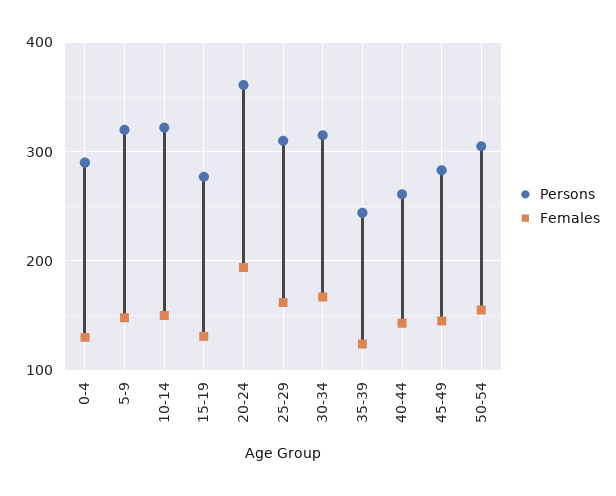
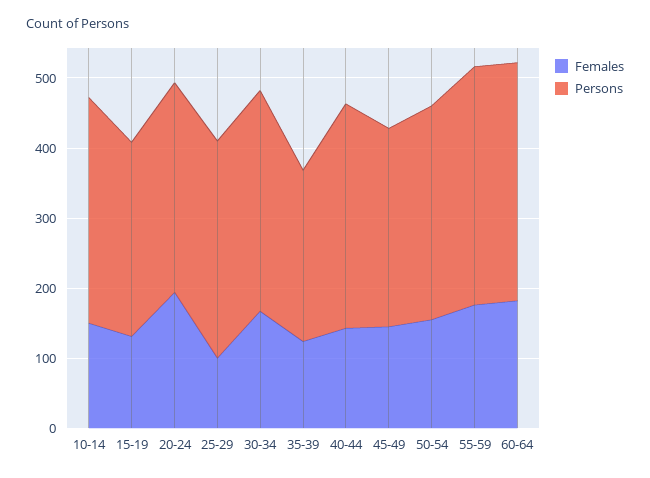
Persons, 0-4: 290 -> none
Females, 0-4: 130 -> none
Persons, 5-9: 320 -> none
Females, 5-9: 150 -> none
Persons, 20-24: 360 -> 300
Females, 25-29: 160 -> 100
Persons, 40-44: 260 -> 320
Females, 55-59: none -> 180
Persons, 55-59: none -> 340
Females, 60-64: none -> 180
Persons, 60-64: none -> 340

